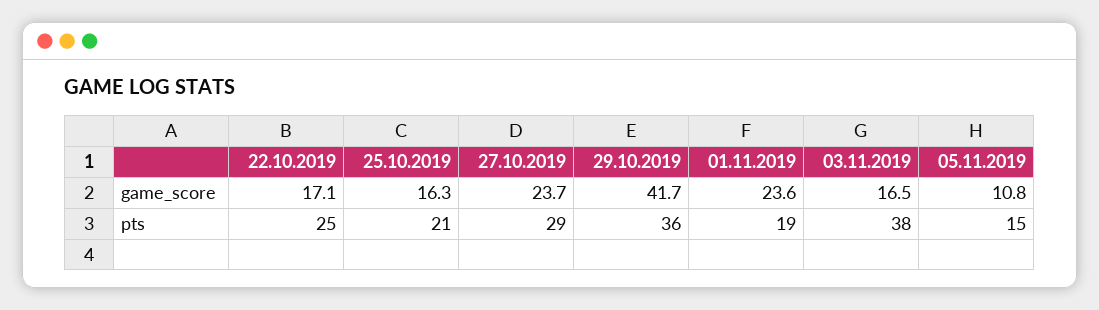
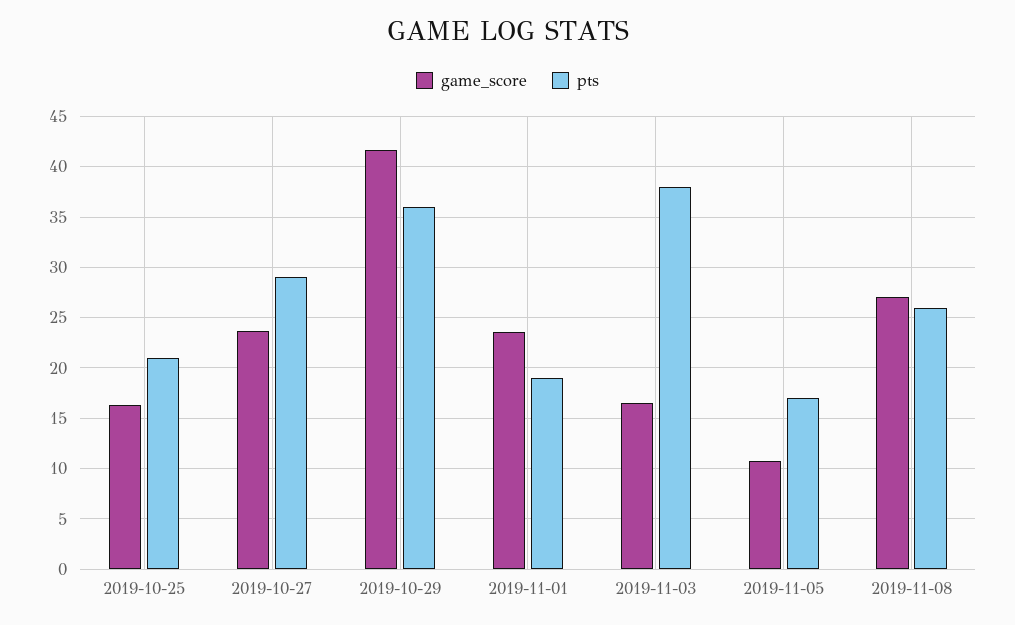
game_score, 22.10.2019: 17.1 -> none
pts, 22.10.2019: 25 -> none
pts, 05.11.2019: 15 -> 17
game_score, 2019-11-08: none -> 27
pts, 2019-11-08: none -> 26

